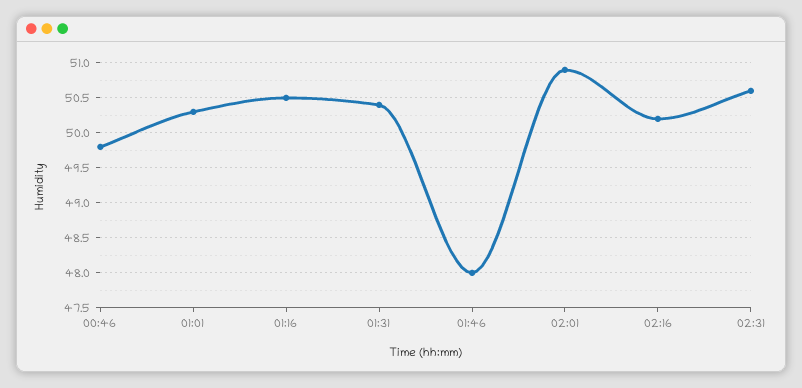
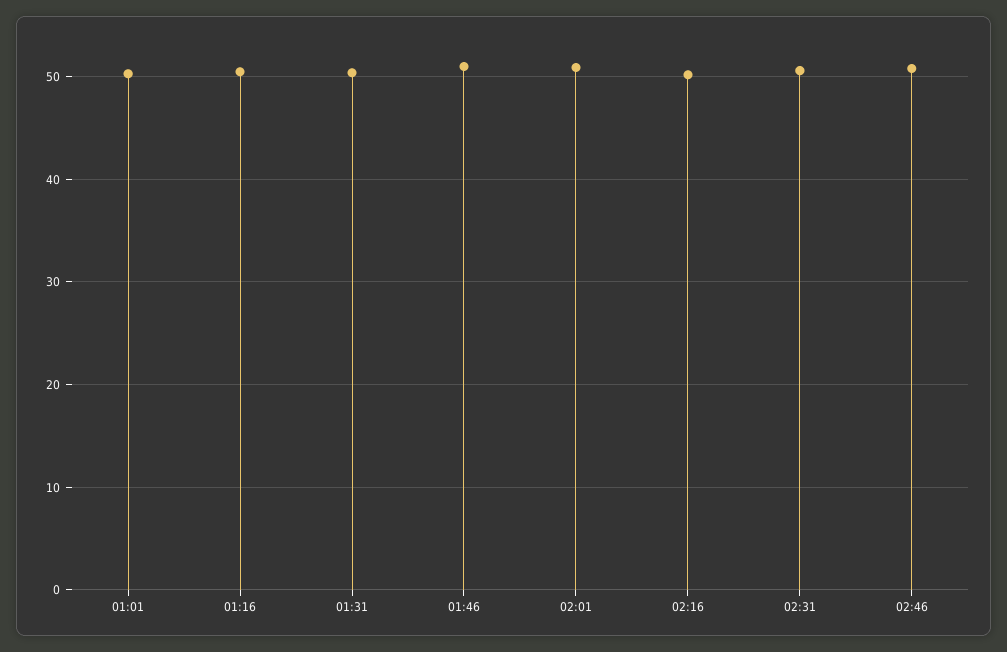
00:46: 49.8 -> none
01:46: 48 -> 51
02:46: none -> 51

